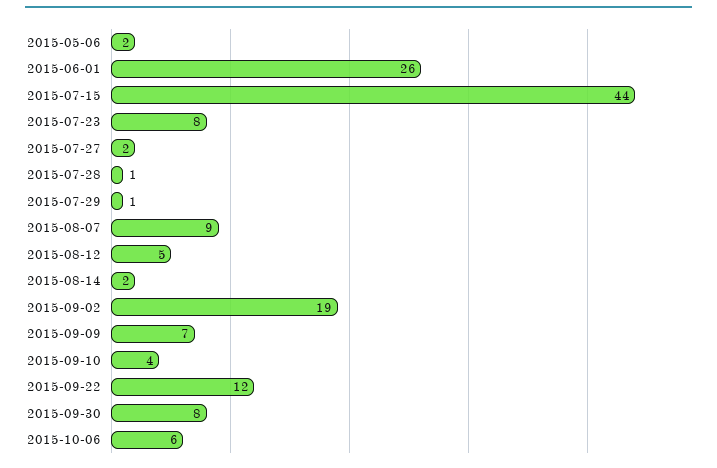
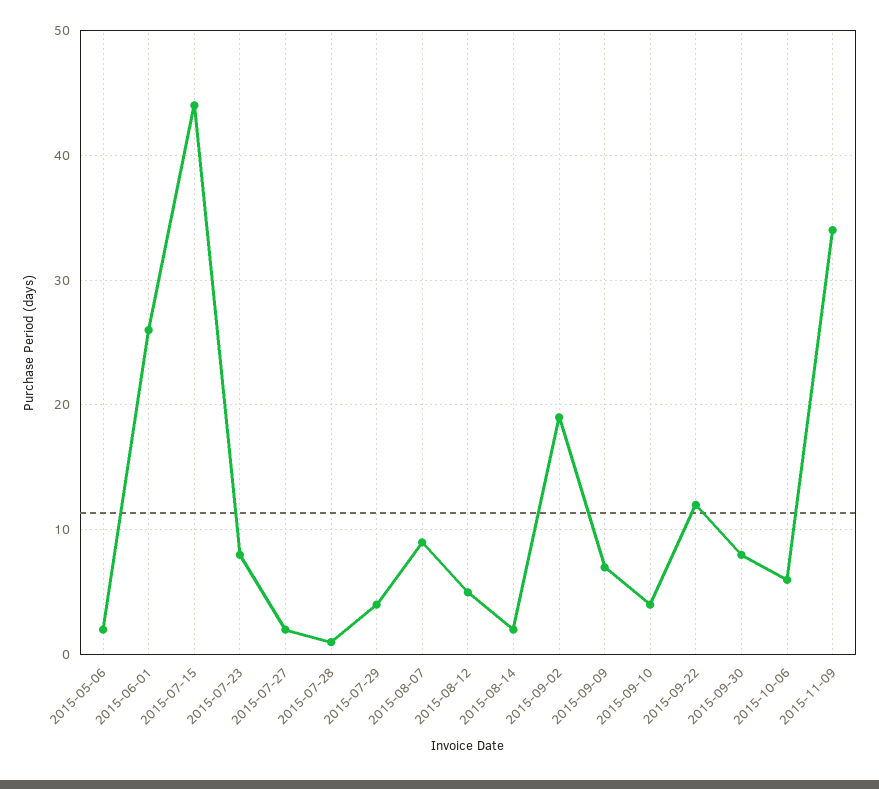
2015-07-29: 1 -> 4
2015-11-09: none -> 34

